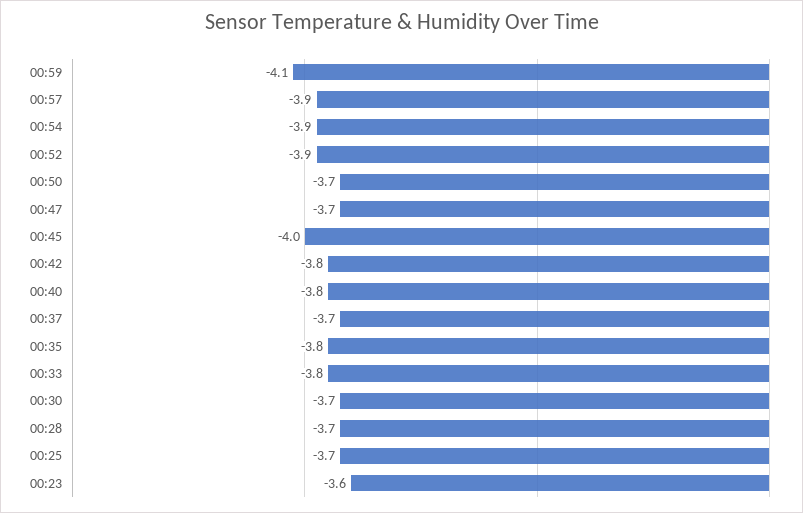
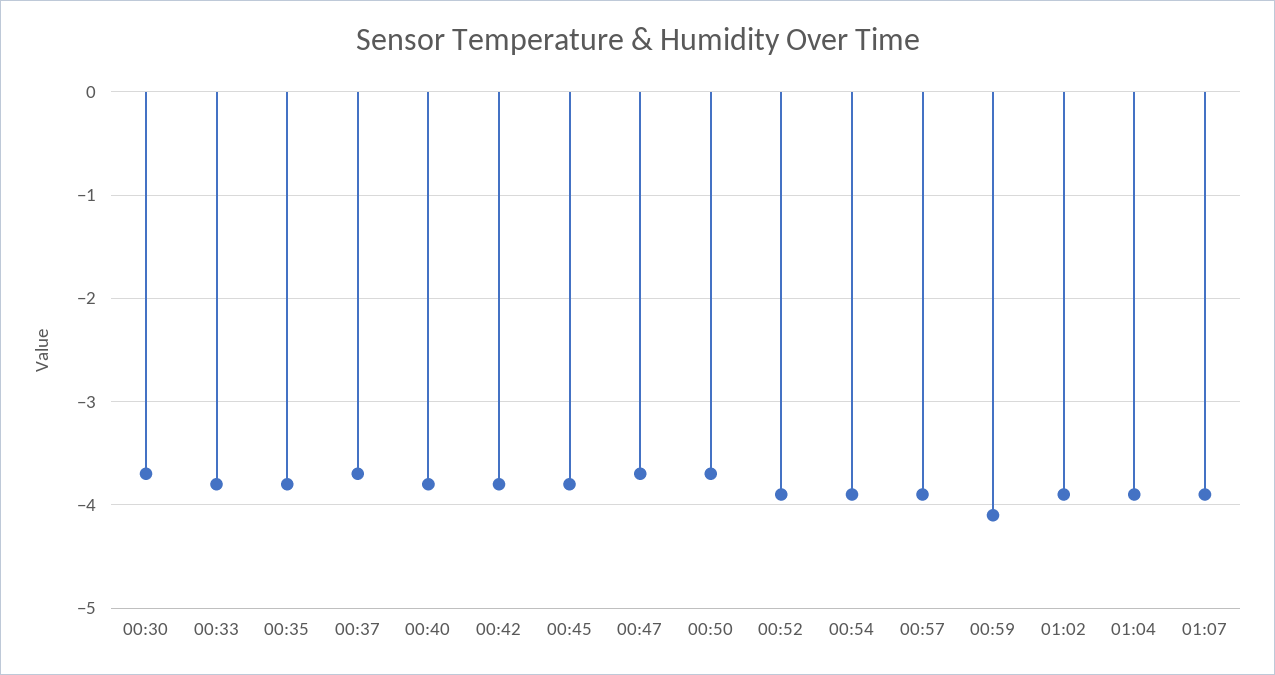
00:45: -4 -> -3.8
00:28: -3.7 -> none
00:25: -3.7 -> none
00:23: -3.6 -> none
01:02: none -> -3.9
01:04: none -> -3.9
01:07: none -> -3.9

